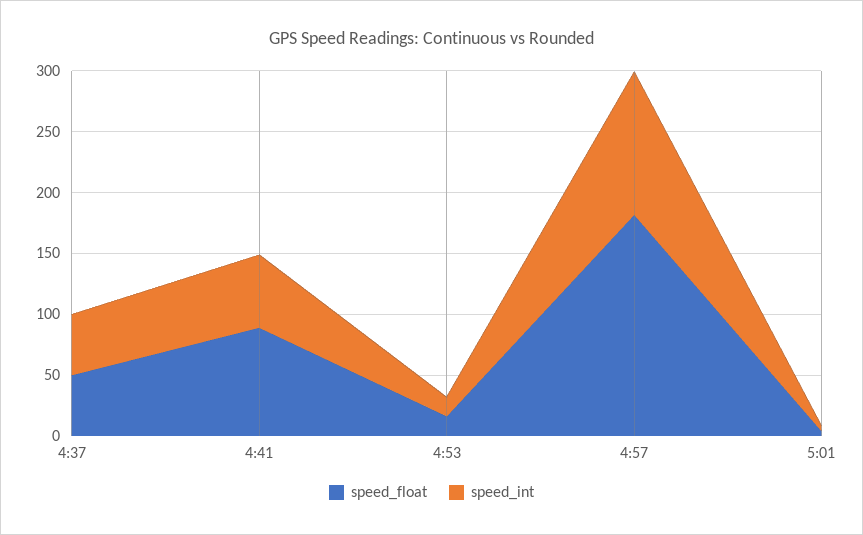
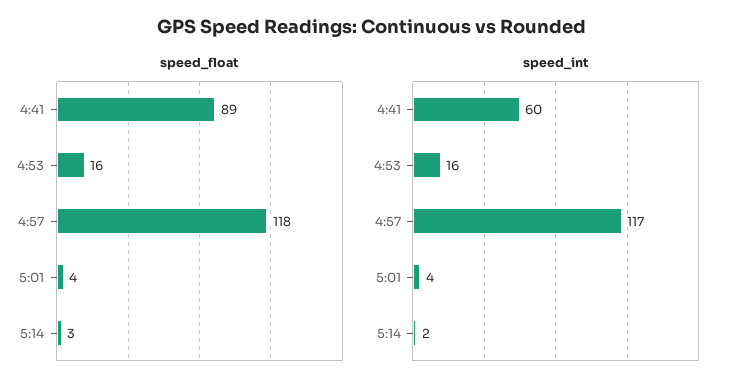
speed_float, 4:37: 50 -> none
speed_int, 4:37: 50 -> none
speed_float, 4:57: 180 -> 118
speed_float, 5:14: none -> 3
speed_int, 5:14: none -> 2

